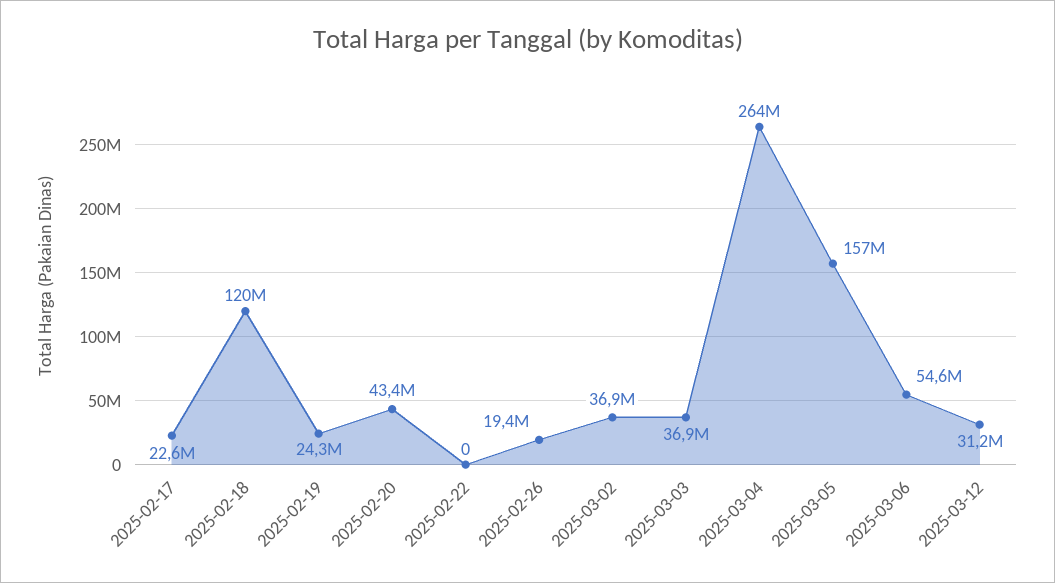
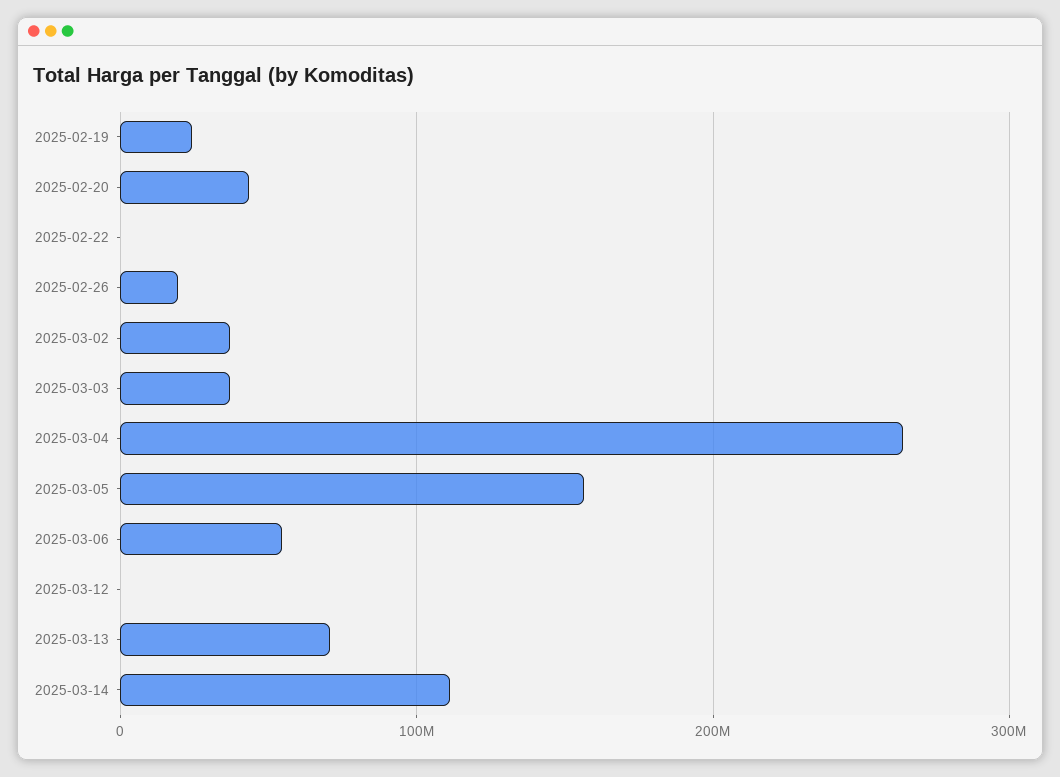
2025-02-17: 22600000 -> none
2025-02-18: 120000000 -> none
2025-03-12: 31200000 -> 0
2025-03-13: none -> 70000000
2025-03-14: none -> 110000000

